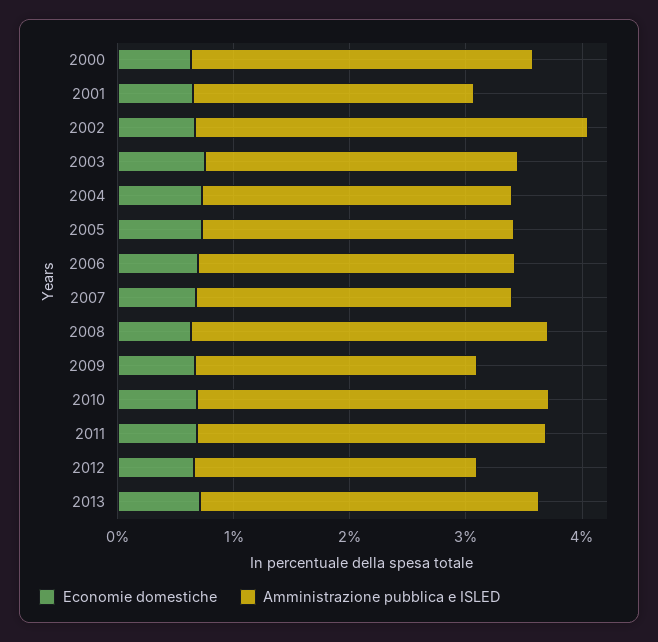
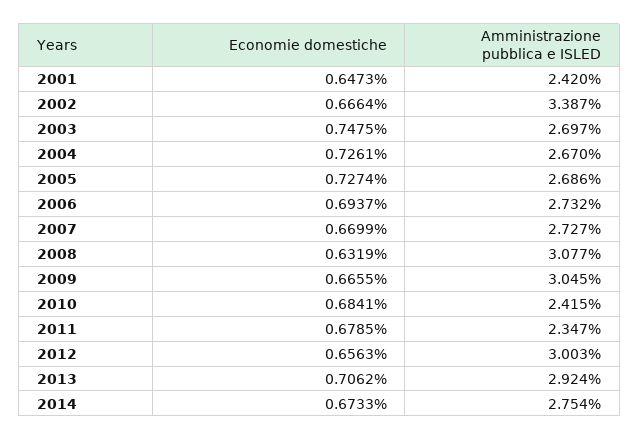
Economie domestiche, 2000: 0.6 -> none
Amministrazione pubblica e ISLED, 2000: 3 -> none
Amministrazione pubblica e ISLED, 2009: 2.4 -> 3.045
Amministrazione pubblica e ISLED, 2010: 3 -> 2.415
Amministrazione pubblica e ISLED, 2011: 3 -> 2.347
Amministrazione pubblica e ISLED, 2012: 2.4 -> 3.003
Economie domestiche, 2014: none -> 0.6733
Amministrazione pubblica e ISLED, 2014: none -> 2.754

